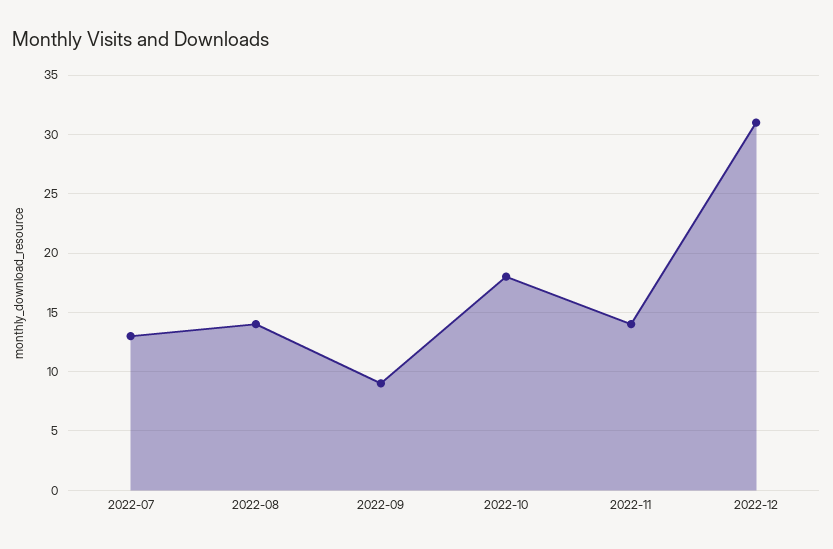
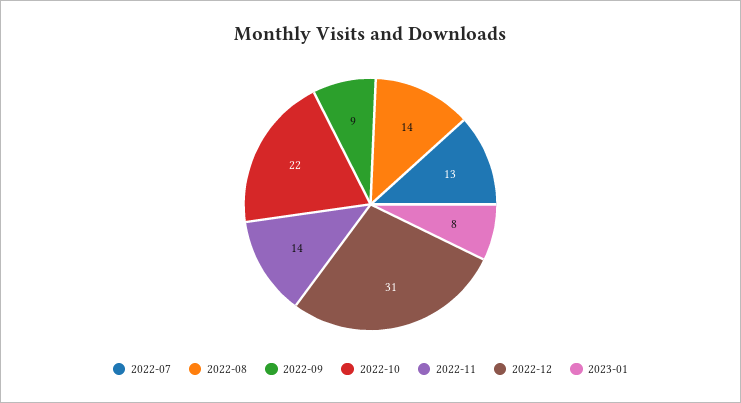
2022-10: 18 -> 22
2023-01: none -> 8

